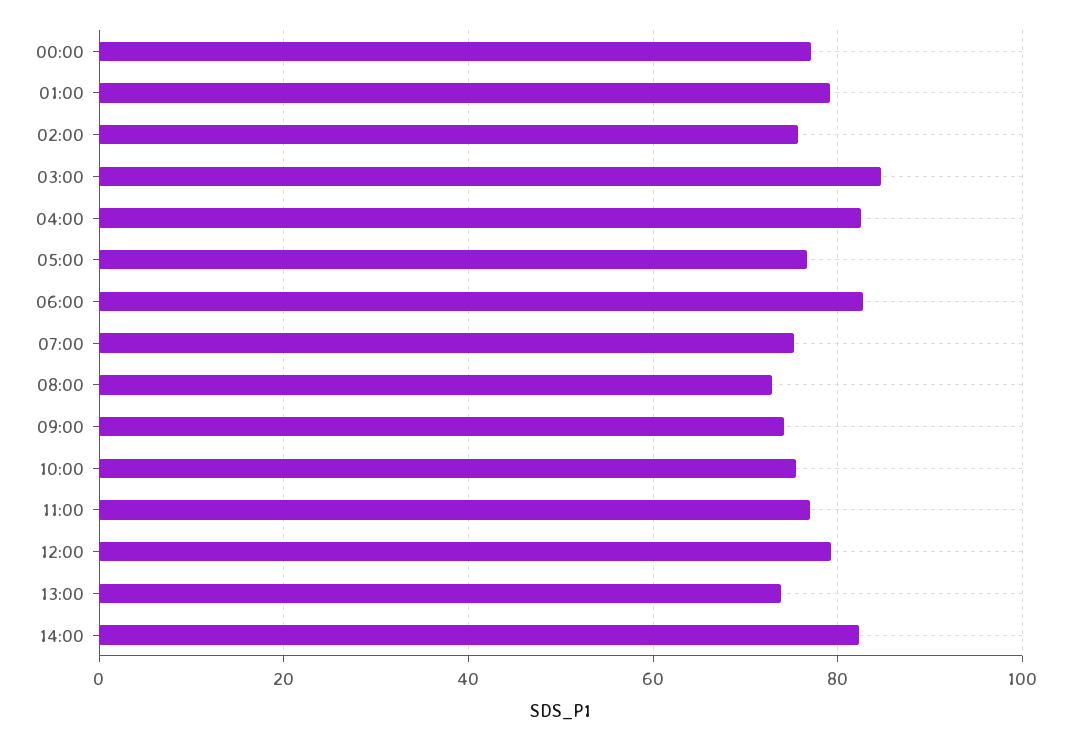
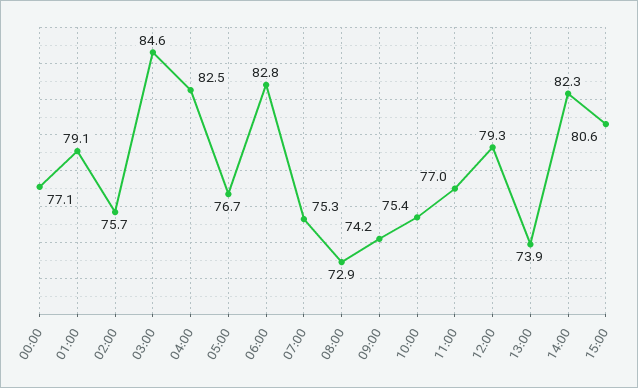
15:00: none -> 80.6

